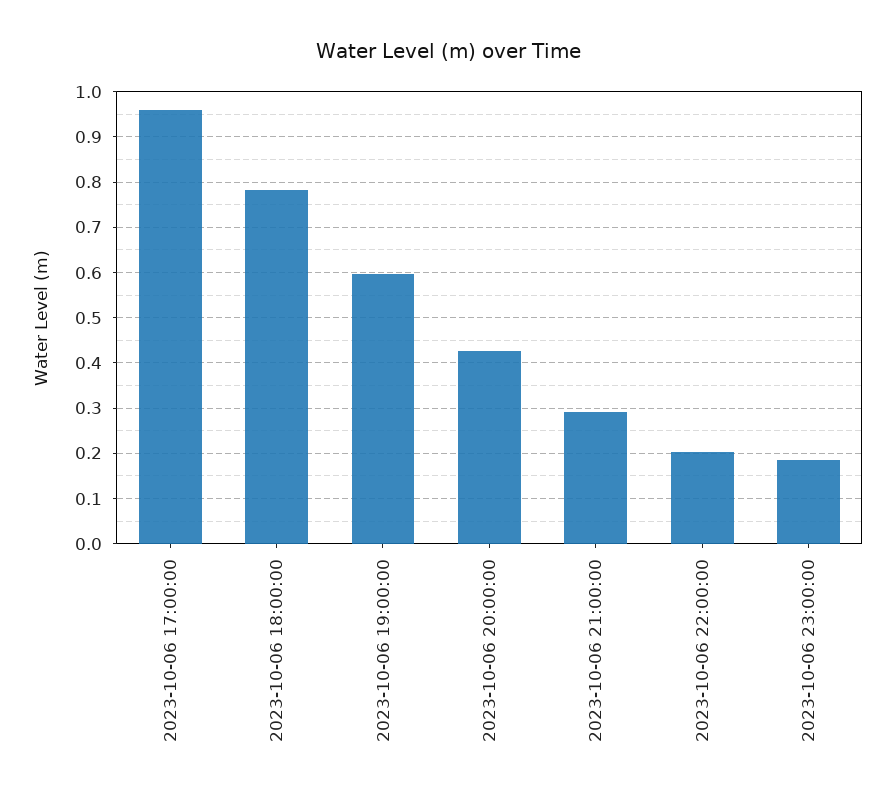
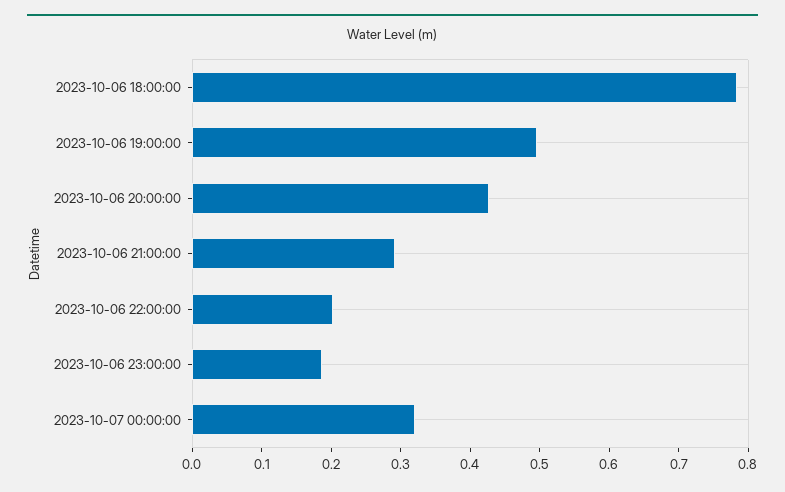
2023-10-06 17:00:00: 0.96 -> none
2023-10-06 19:00:00: 0.6 -> 0.5
2023-10-07 00:00:00: none -> 0.32

